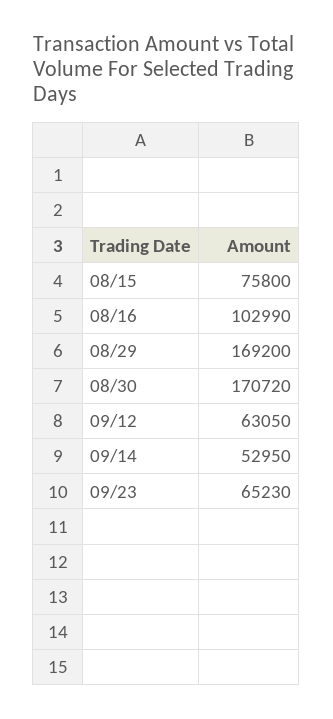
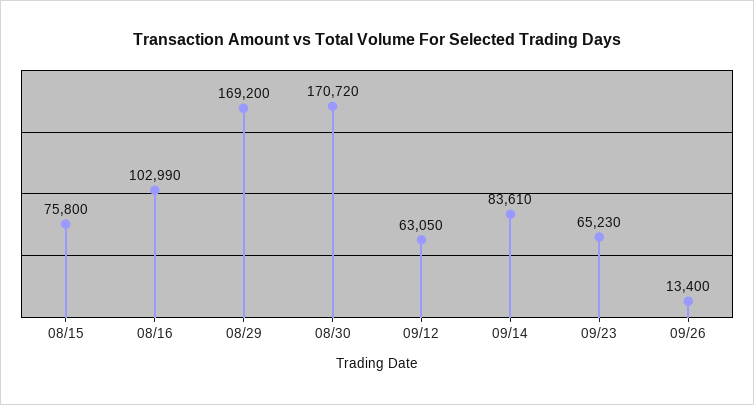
09/14: 52950 -> 83610
09/26: none -> 13400

